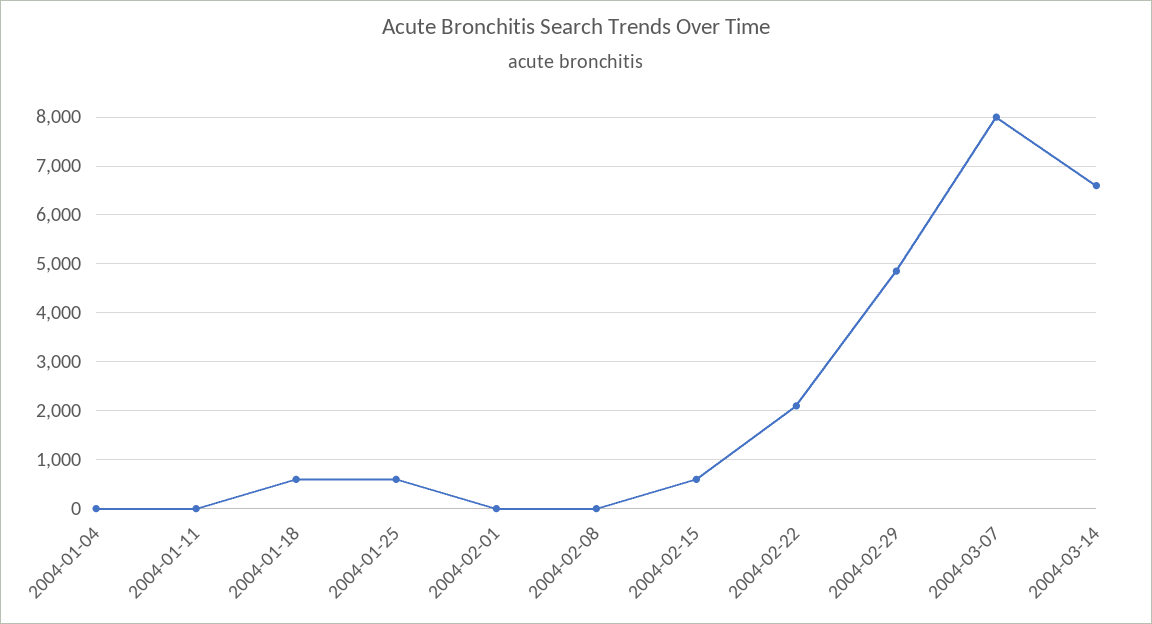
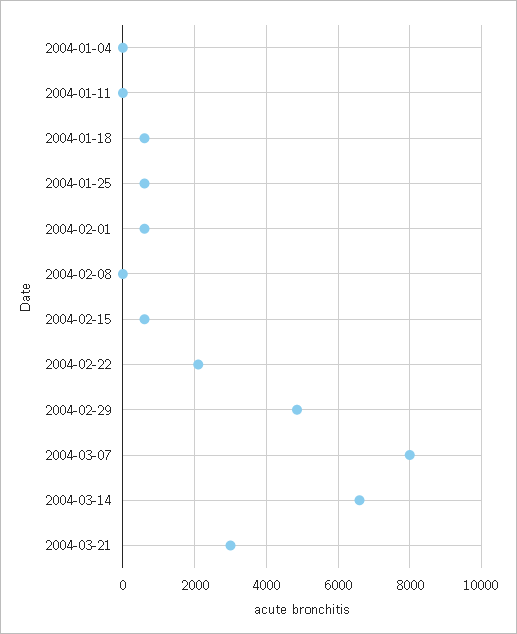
2004-02-01: 0 -> 600
2004-03-21: none -> 3000

